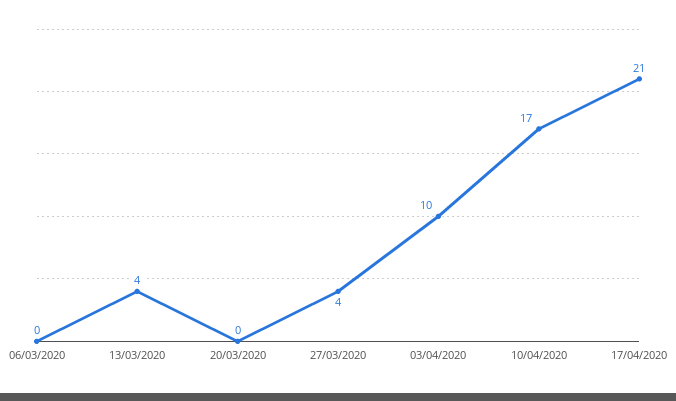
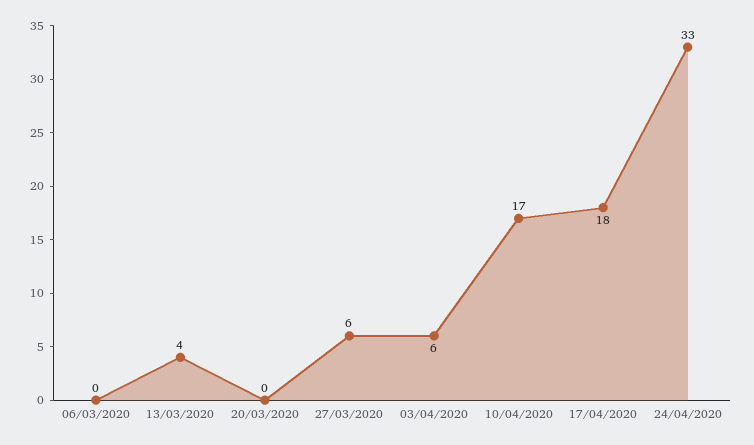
27/03/2020: 4 -> 6
03/04/2020: 10 -> 6
17/04/2020: 21 -> 18
24/04/2020: none -> 33

